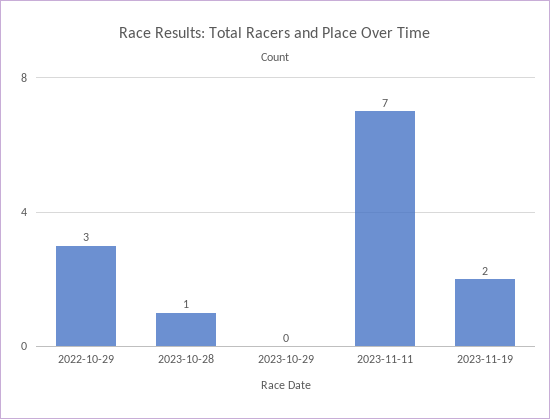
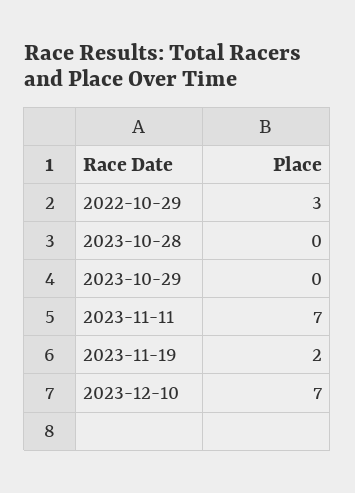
2023-10-28: 1 -> 0
2023-12-10: none -> 7

